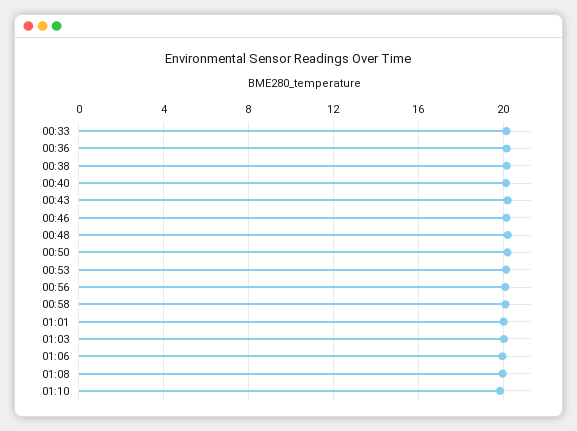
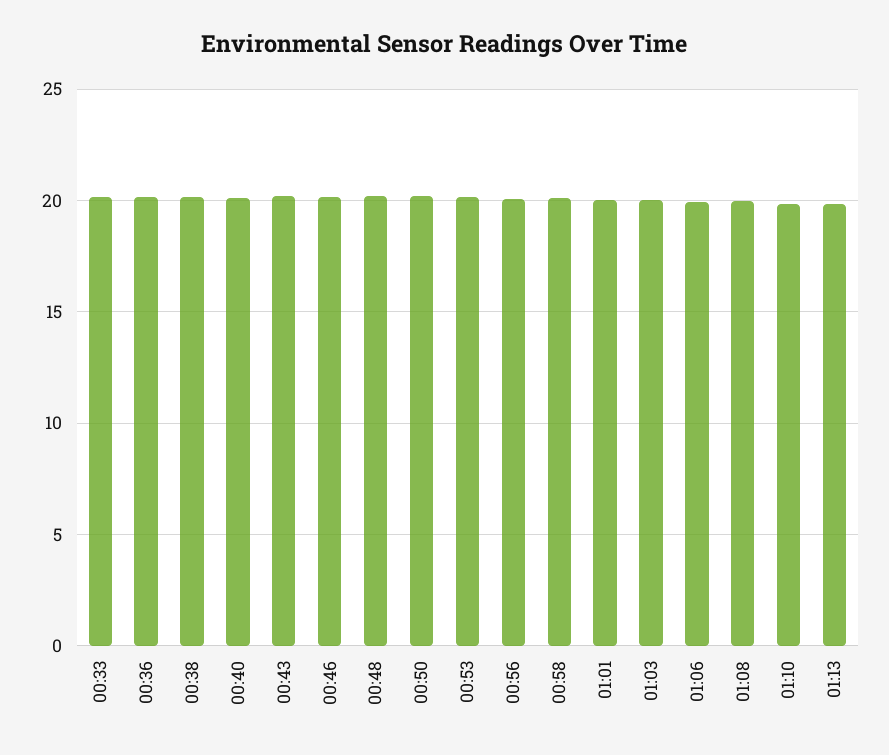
01:13: none -> 20

